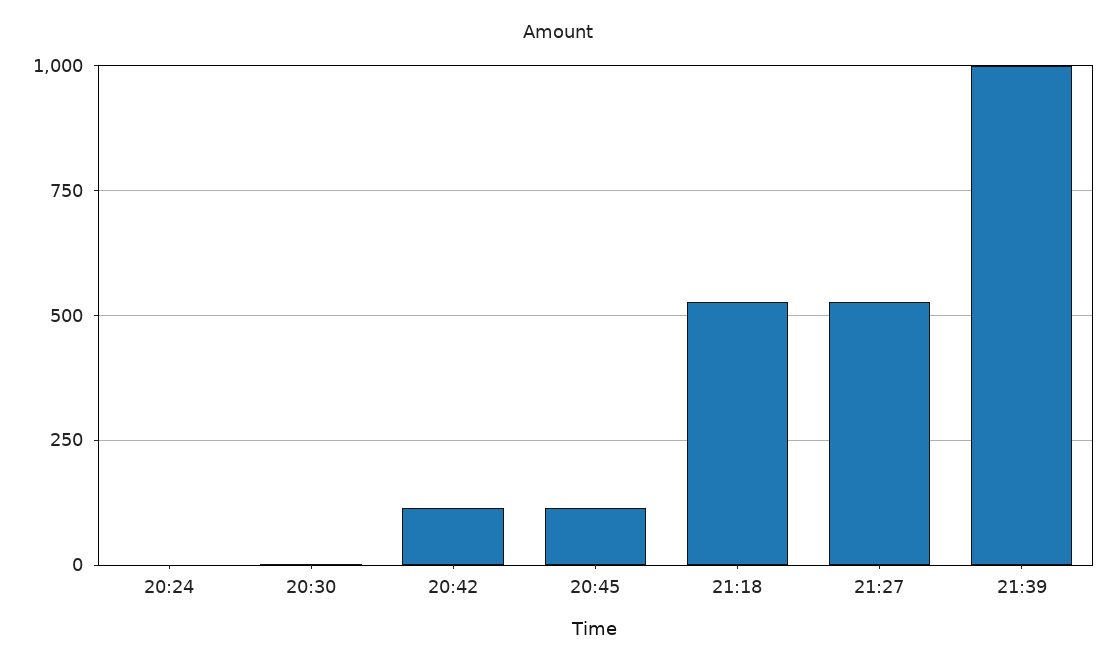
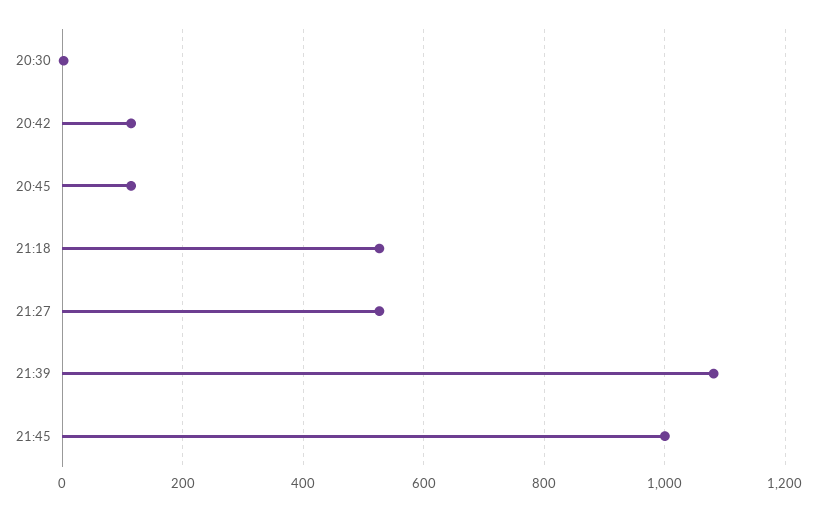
20:24: 0 -> none
21:39: 1000 -> 1080
21:45: none -> 1000

